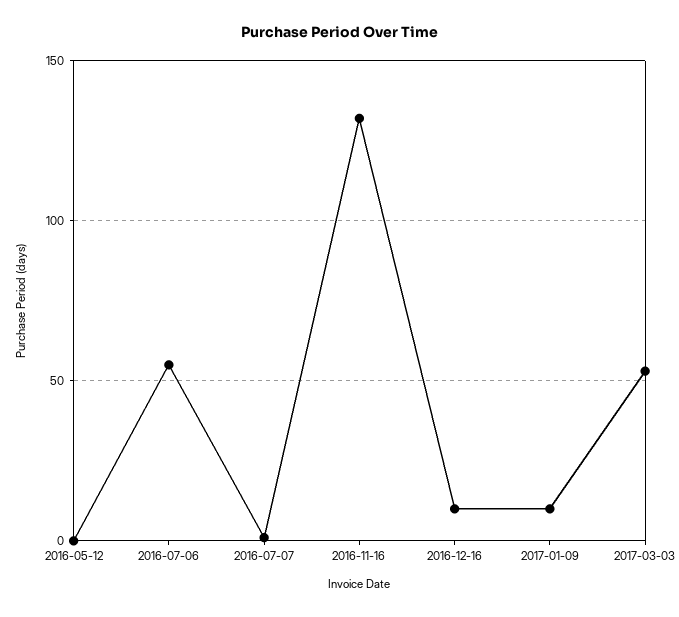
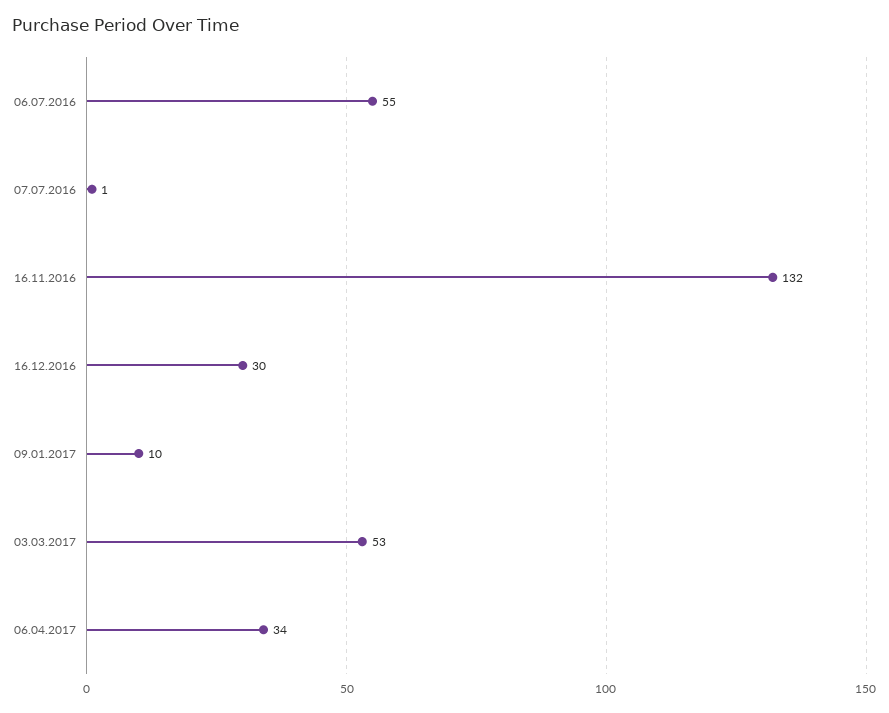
2016-05-12: 0 -> none
2016-12-16: 10 -> 30
06.04.2017: none -> 34

